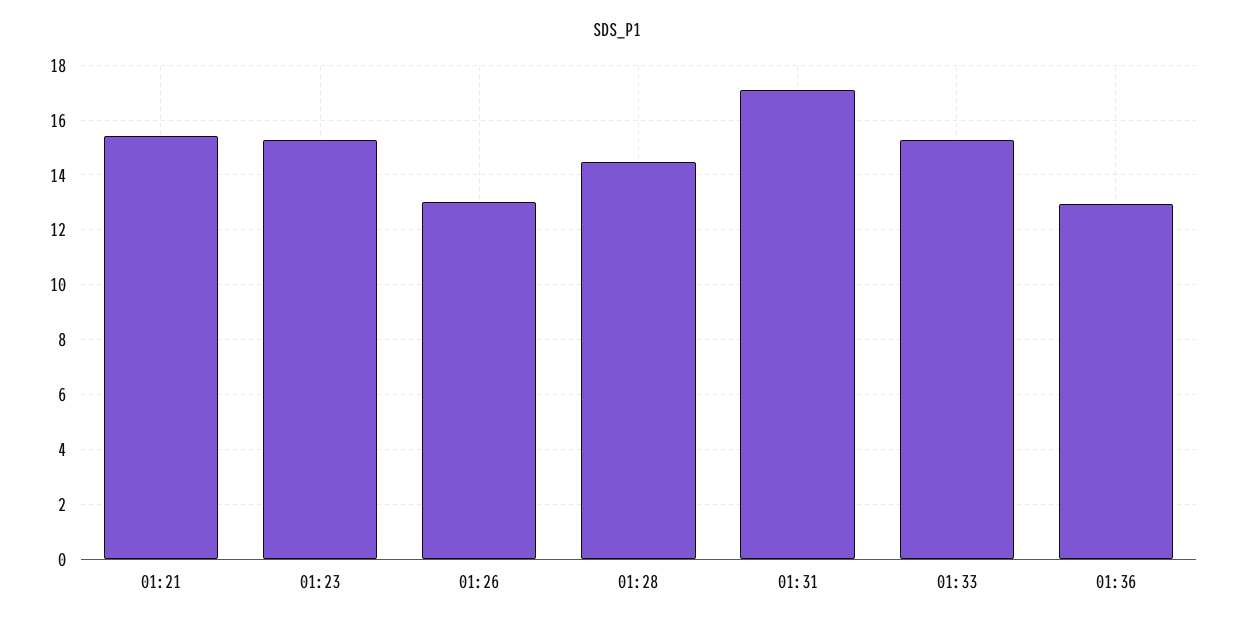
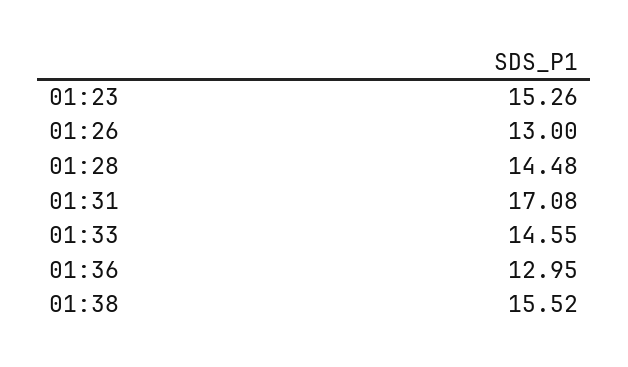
01:21: 15.5 -> none
01:33: 15.25 -> 14.55
01:38: none -> 15.52

